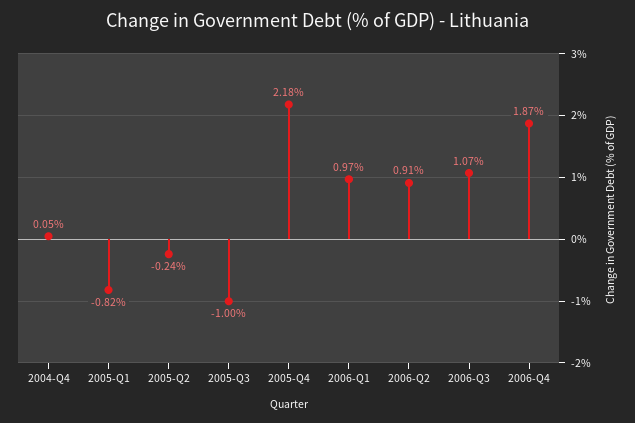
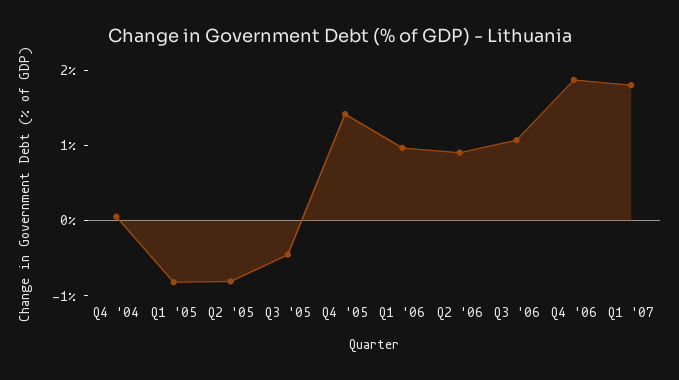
2005-Q2: -0.24 -> -0.8
2005-Q3: -1 -> -0.4
2005-Q4: 2.18 -> 1.4
Q1 '07: none -> 1.8

